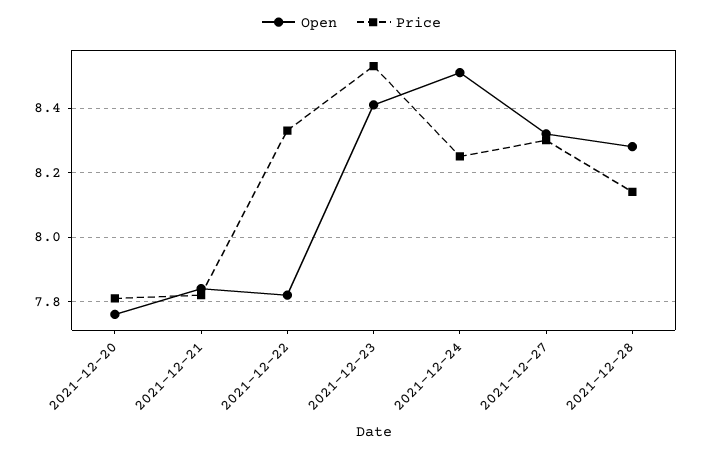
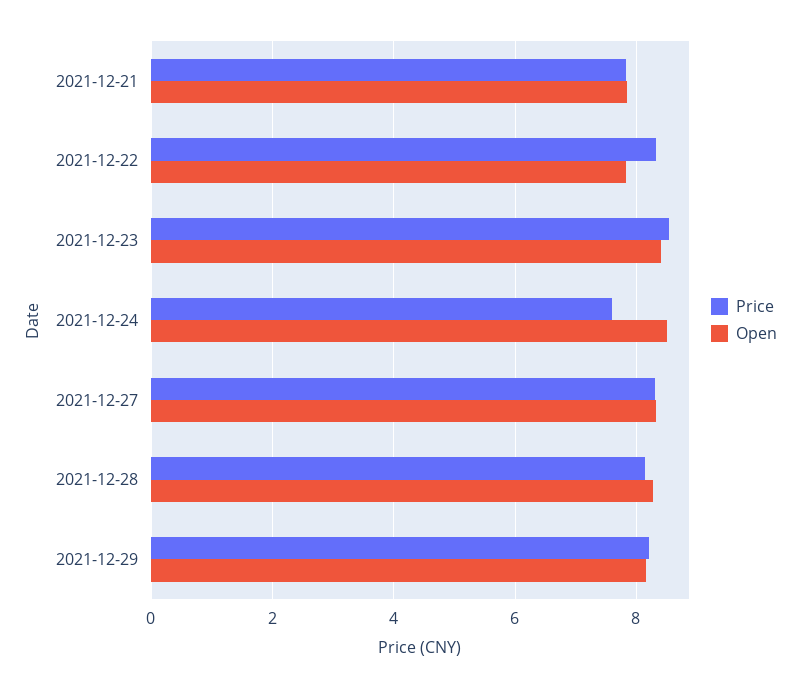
Open, 2021-12-20: 7.75 -> none
Price, 2021-12-20: 7.8 -> none
Price, 2021-12-24: 8.25 -> 7.6
Price, 2021-12-29: none -> 8.2
Open, 2021-12-29: none -> 8.2

